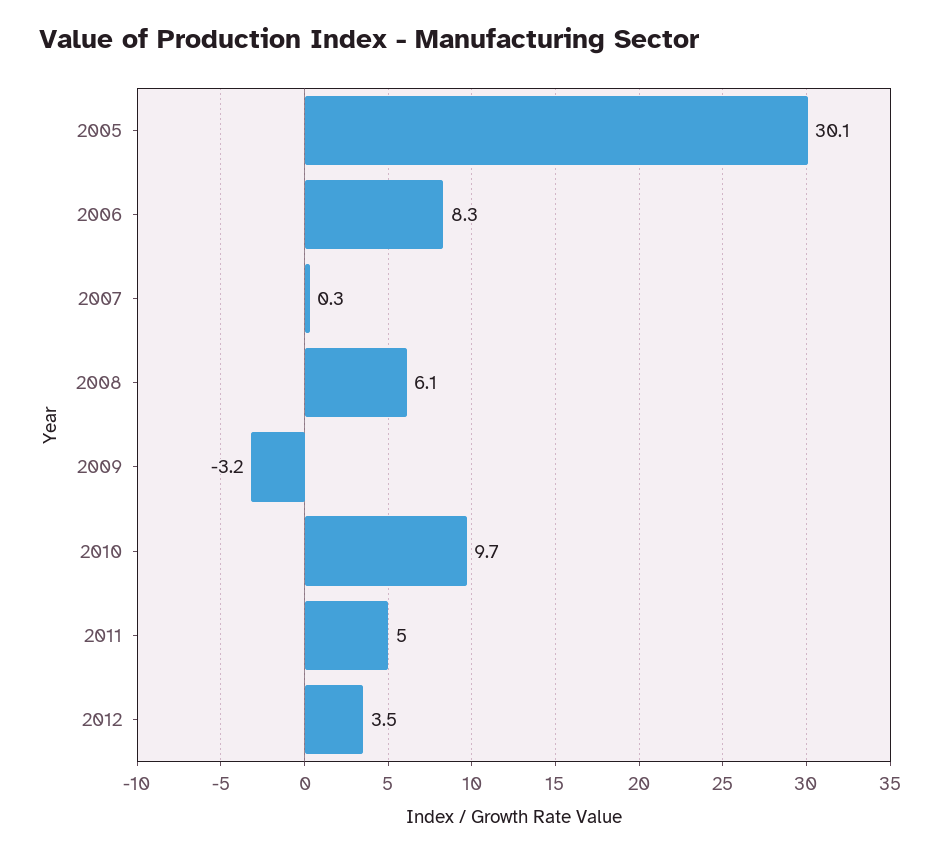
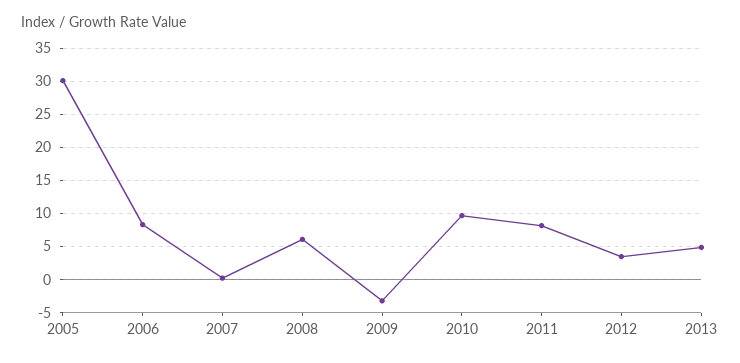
2011: 5 -> 8
2013: none -> 5

